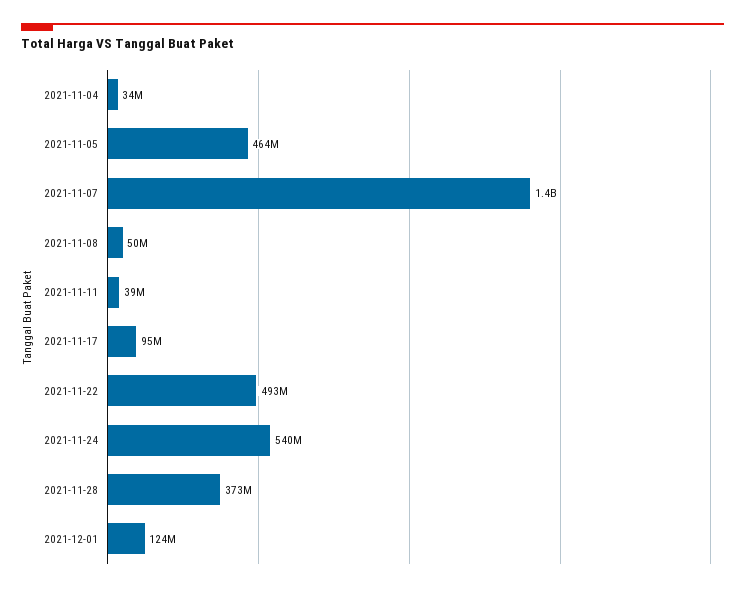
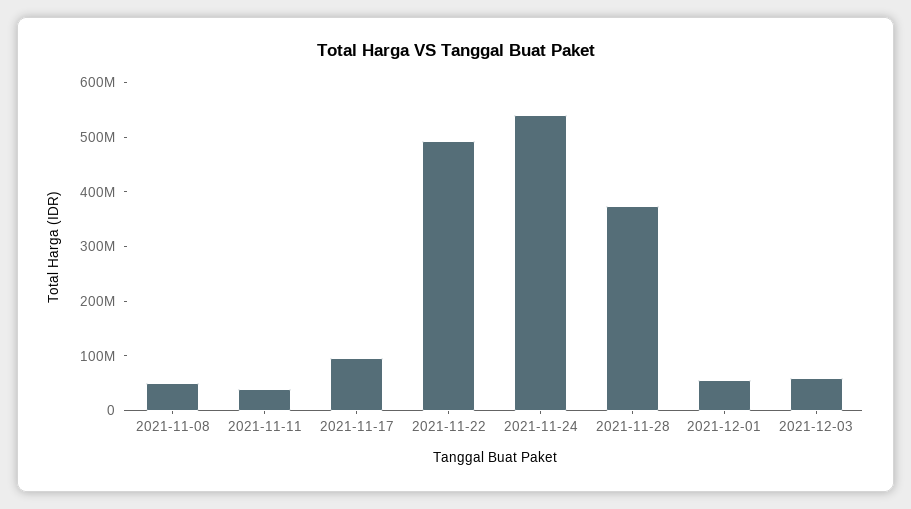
2021-11-04: 34000000 -> none
2021-11-05: 464000000 -> none
2021-11-07: 1400000000 -> none
2021-12-01: 124000000 -> 60000000
2021-12-03: none -> 60000000

